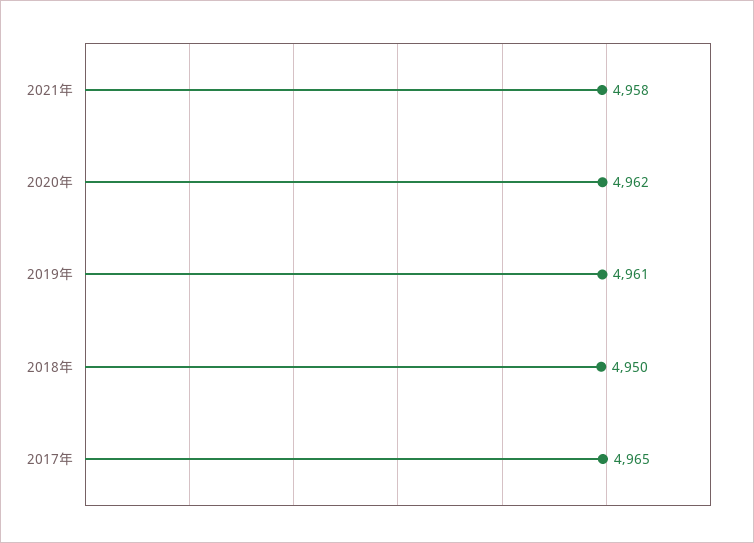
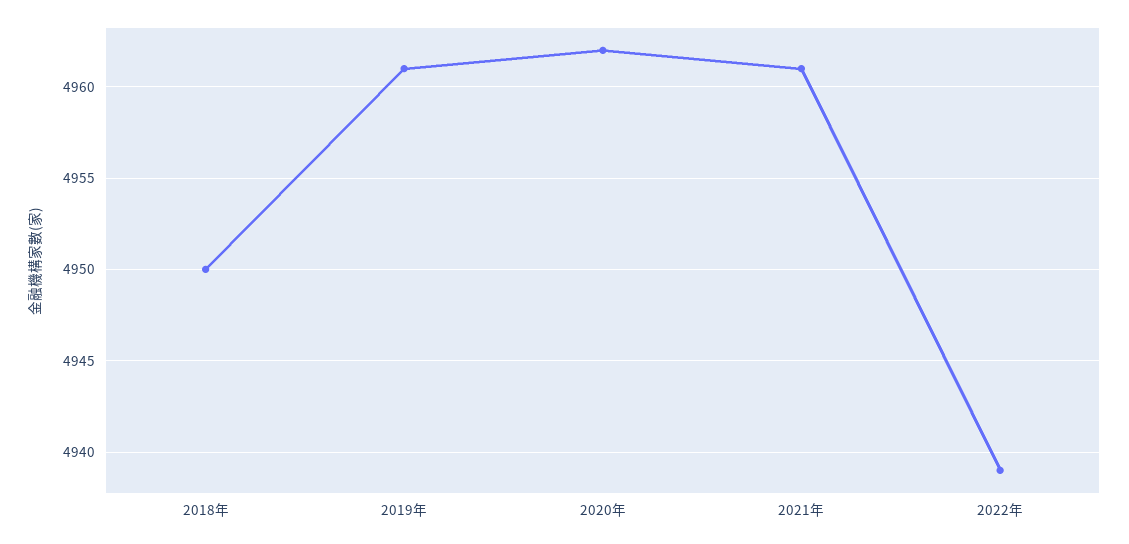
2021年: 4958 -> 4961
2017年: 4965 -> none
2022年: none -> 4939

